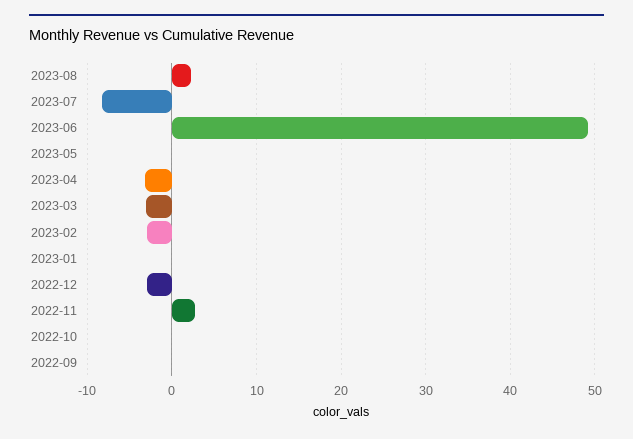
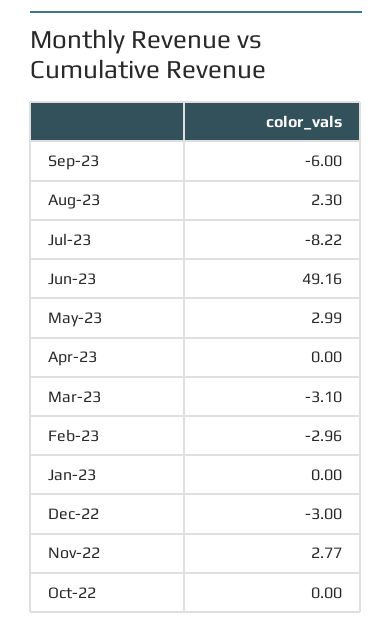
2023-05: 0 -> 2.99
2023-04: -3 -> 0
2022-09: 0 -> none
Sep-23: none -> -6

